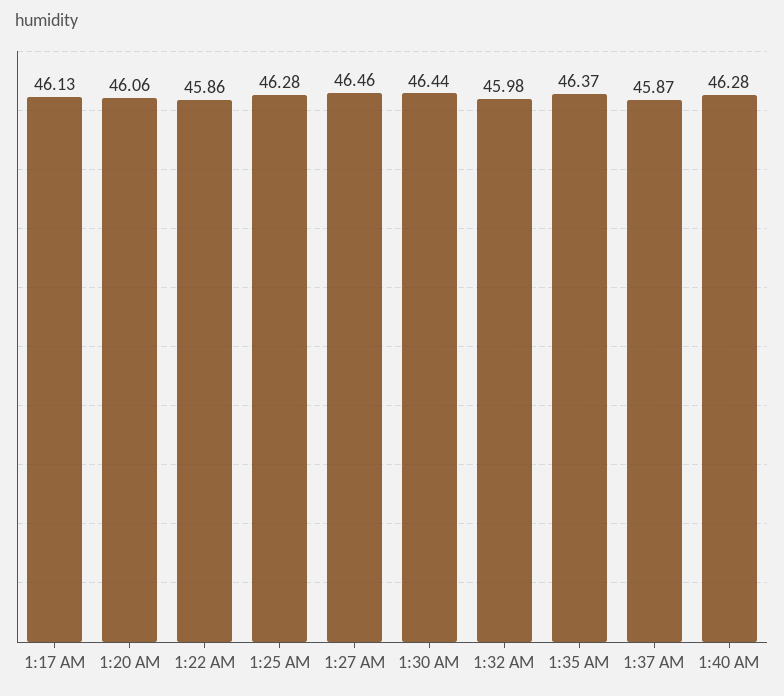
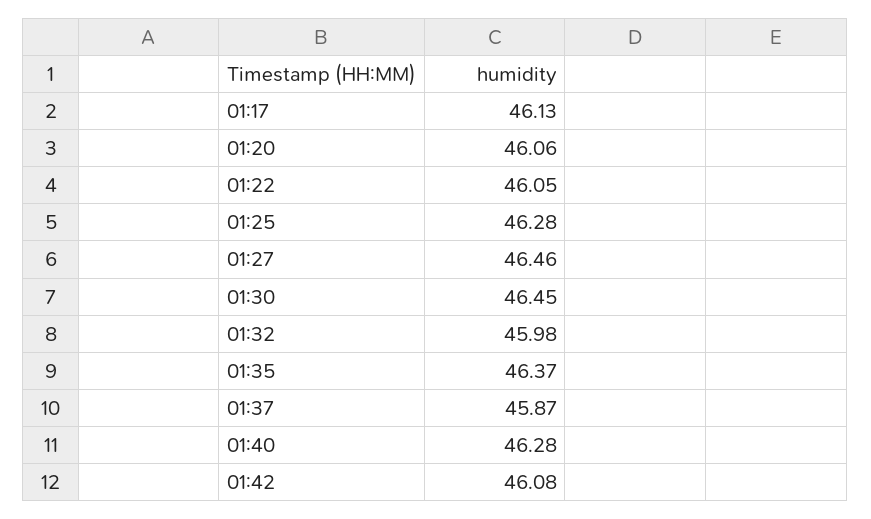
1:22 AM: 45.86 -> 46.05
1:30 AM: 46.44 -> 46.45
01:42: none -> 46.08

